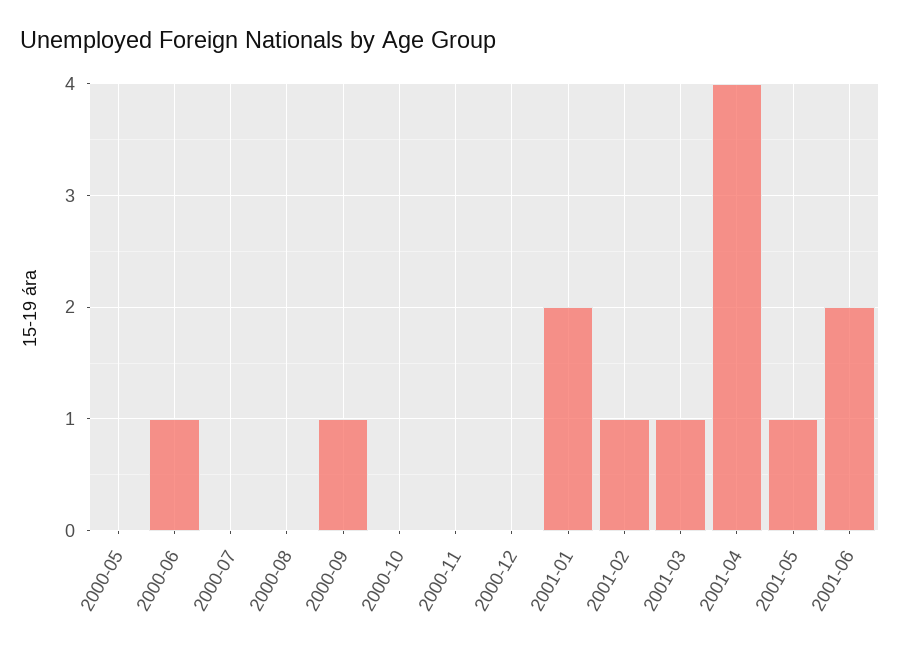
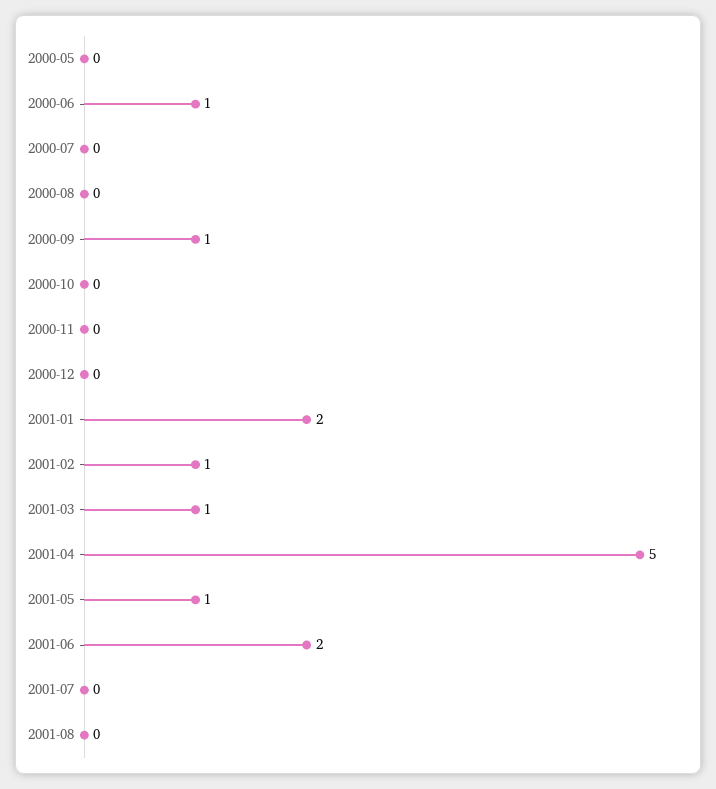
2001-04: 4 -> 5
2001-07: none -> 0
2001-08: none -> 0

